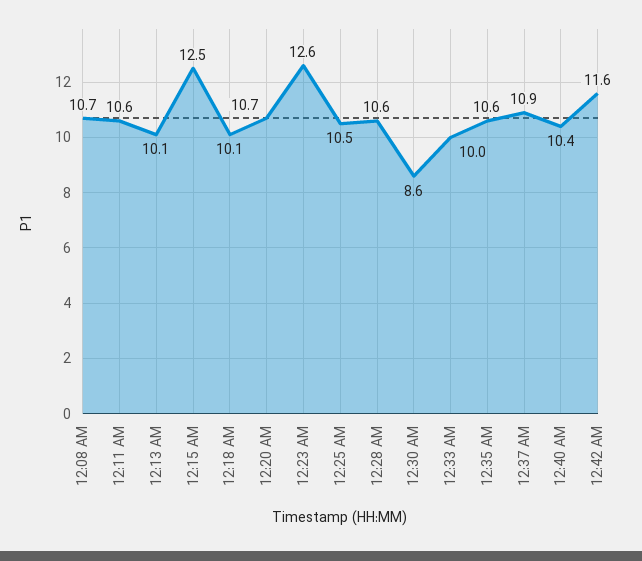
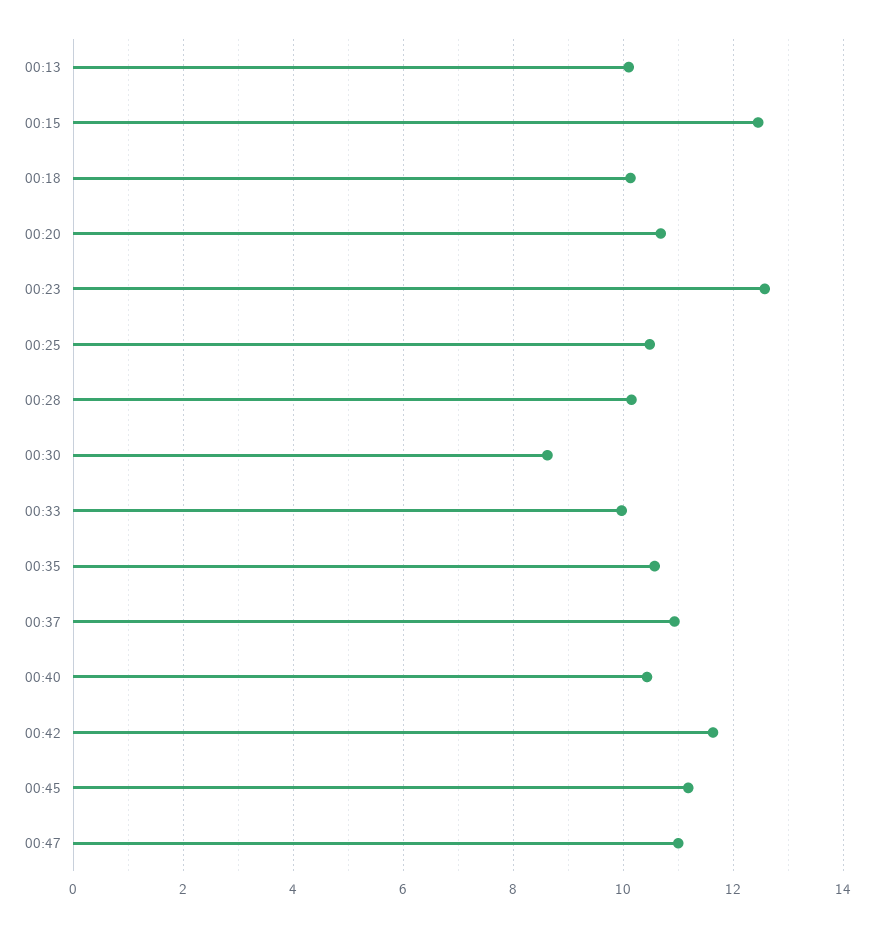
12:08 AM: 10.7 -> none
12:11 AM: 10.6 -> none
12:28 AM: 10.6 -> 10.2
00:45: none -> 11.2
00:47: none -> 11

